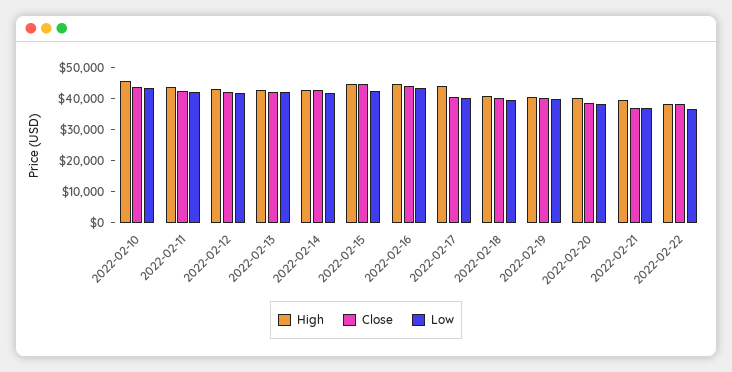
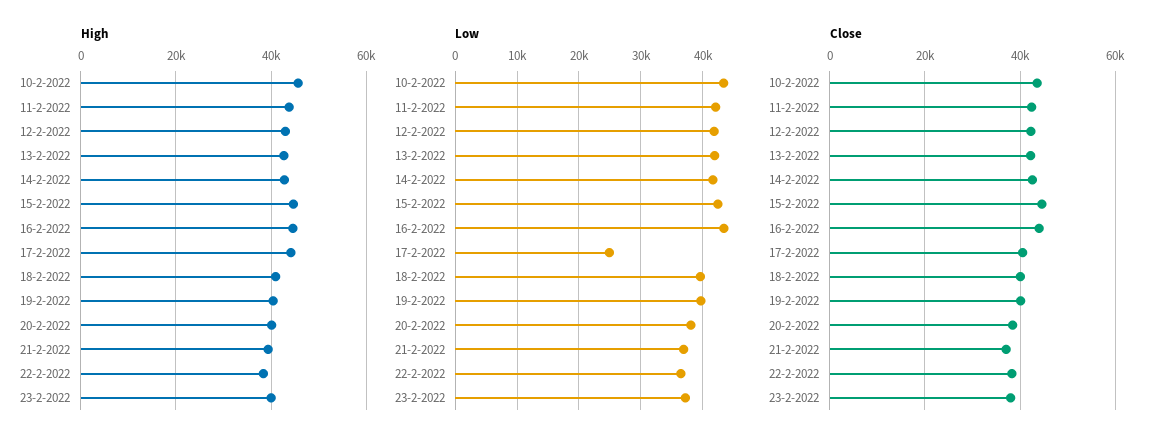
Low, 2022-02-17: 40000 -> 25000
High, 23-2-2022: none -> 40000
Low, 23-2-2022: none -> 37000
Close, 23-2-2022: none -> 38000

